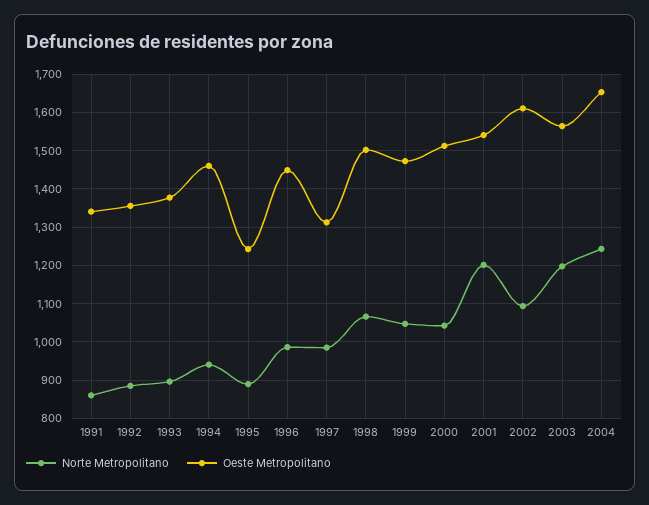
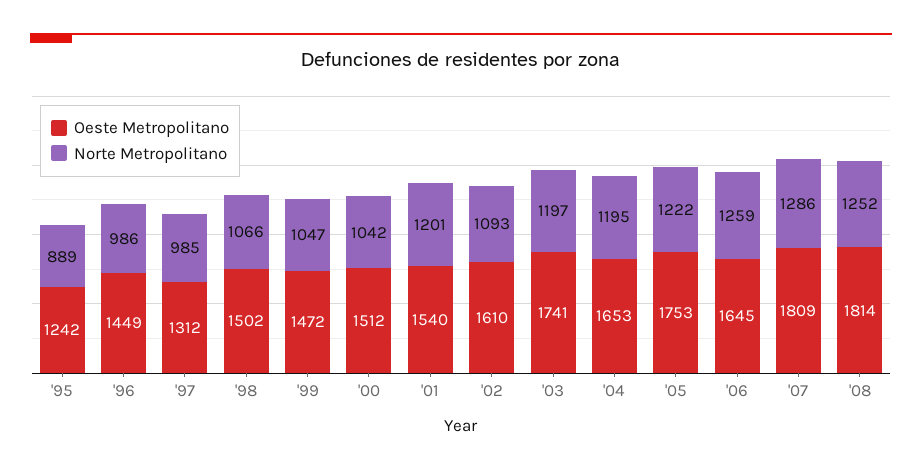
Norte Metropolitano, 1991: 860 -> none
Oeste Metropolitano, 1991: 1340 -> none
Norte Metropolitano, 1992: 880 -> none
Oeste Metropolitano, 1992: 1360 -> none
Norte Metropolitano, 1993: 900 -> none
Oeste Metropolitano, 1993: 1380 -> none
Norte Metropolitano, 1994: 940 -> none
Oeste Metropolitano, 1994: 1460 -> none
Oeste Metropolitano, 2003: 1560 -> 1741
Norte Metropolitano, 2004: 1240 -> 1195
Oeste Metropolitano, '05: none -> 1753
Norte Metropolitano, '05: none -> 1222
Oeste Metropolitano, '06: none -> 1645
Norte Metropolitano, '06: none -> 1259
Oeste Metropolitano, '07: none -> 1809
Norte Metropolitano, '07: none -> 1286
Oeste Metropolitano, '08: none -> 1814
Norte Metropolitano, '08: none -> 1252

